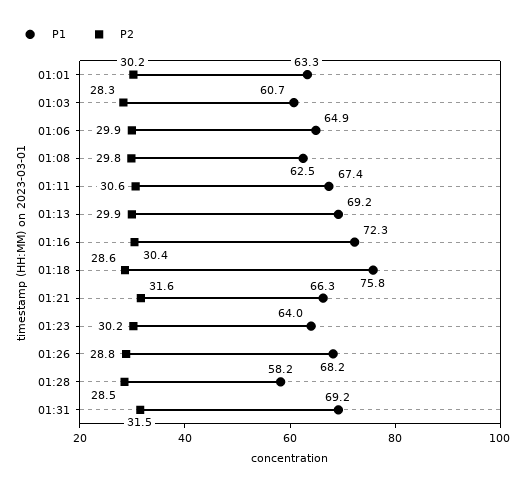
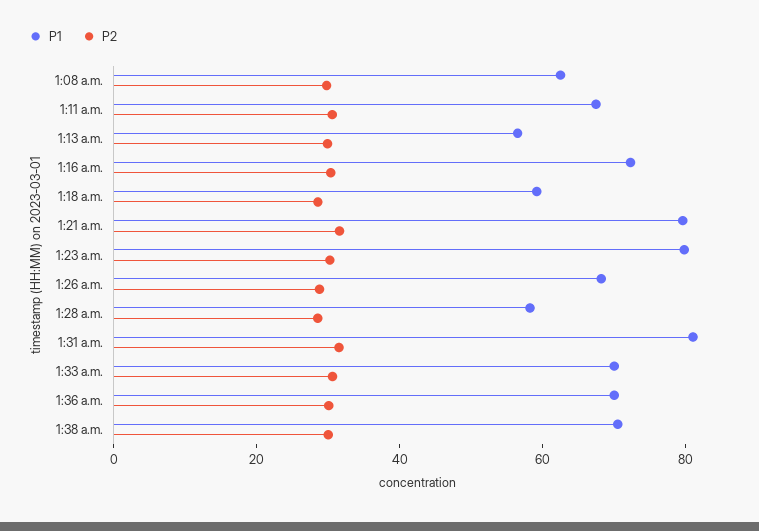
P1, 01:01: 63.3 -> none
P2, 01:01: 30.2 -> none
P1, 01:03: 60.7 -> none
P2, 01:03: 28.3 -> none
P1, 01:06: 64.9 -> none
P2, 01:06: 29.9 -> none
P1, 01:13: 69.2 -> 55
P1, 01:18: 75.8 -> 60
P1, 01:21: 66.3 -> 80
P1, 01:23: 64 -> 80
P1, 01:31: 69.2 -> 80
P1, 1:33 a.m.: none -> 70
P2, 1:33 a.m.: none -> 30
P1, 1:36 a.m.: none -> 70
P2, 1:36 a.m.: none -> 30
P1, 1:38 a.m.: none -> 70
P2, 1:38 a.m.: none -> 30

